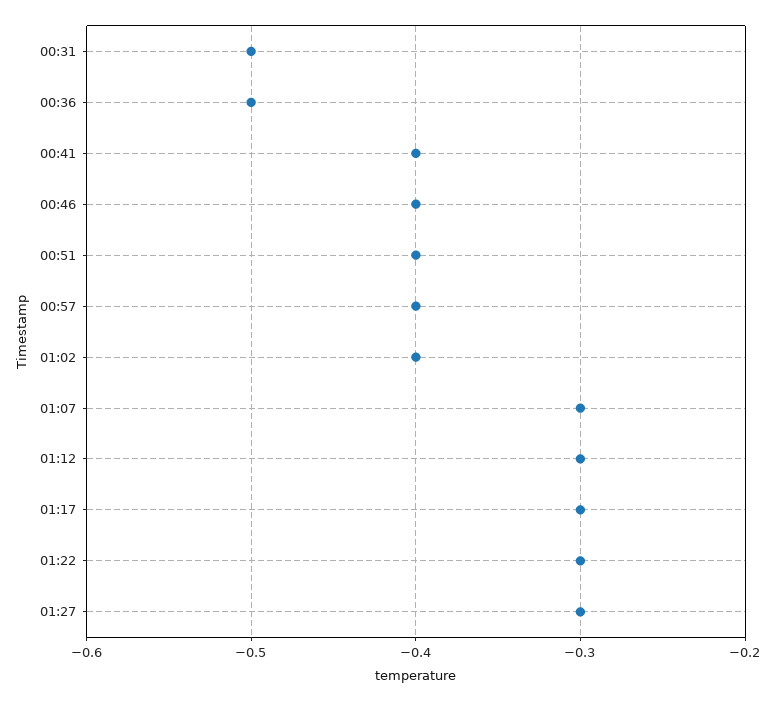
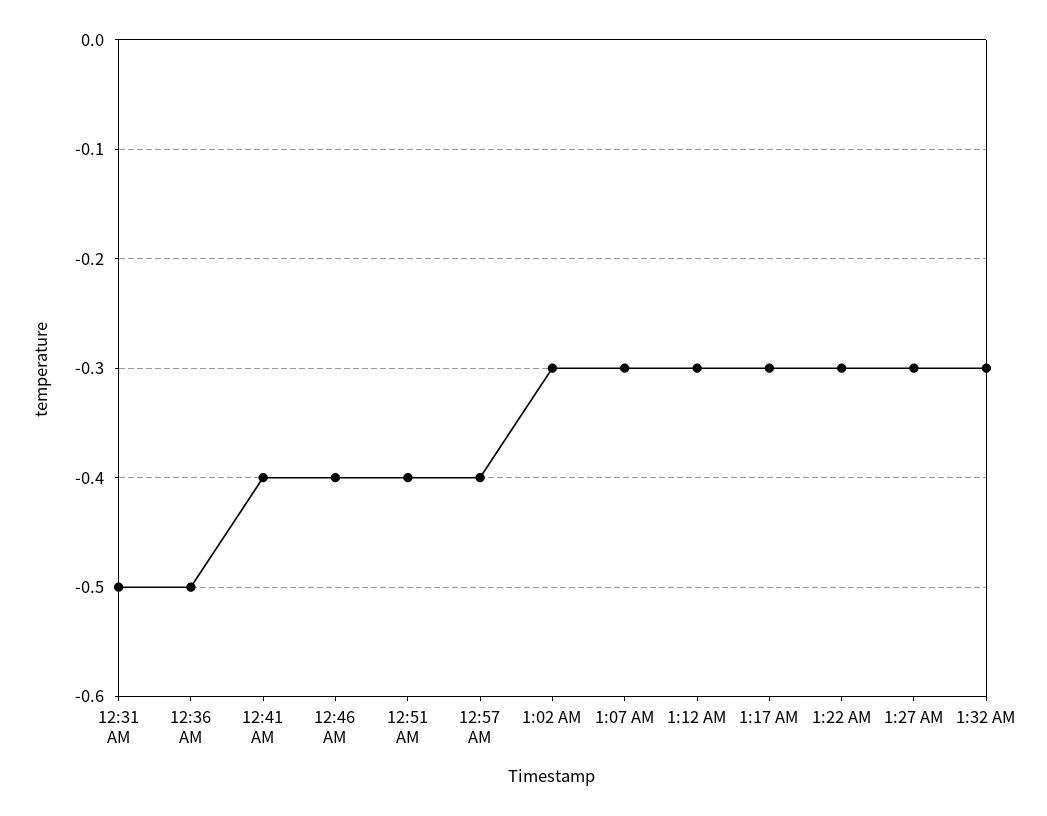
01:02: -0.4 -> -0.3
1:32 AM: none -> -0.3

